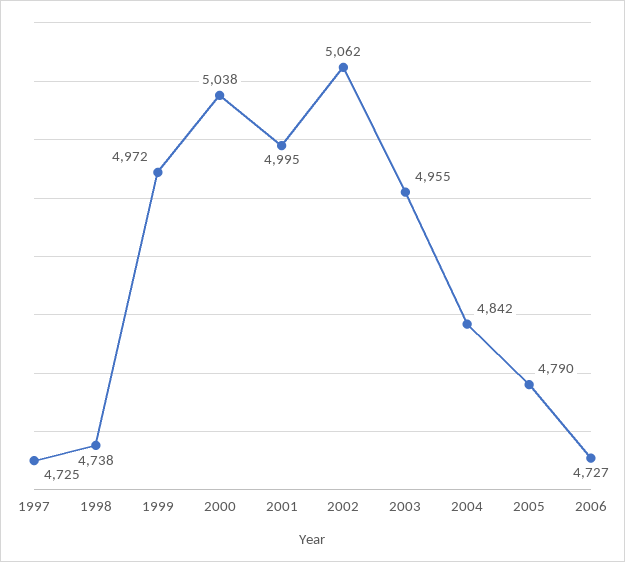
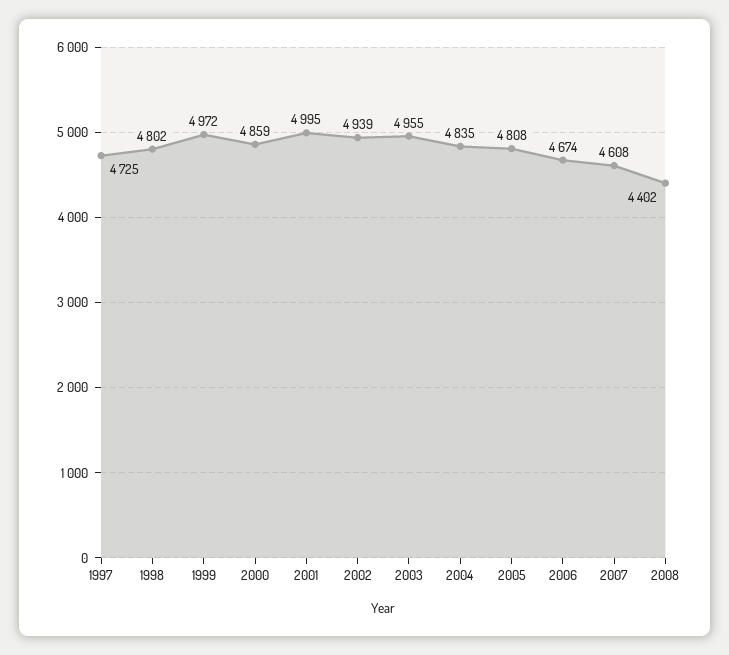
1998: 4738 -> 4802
2000: 5038 -> 4859
2002: 5062 -> 4939
2004: 4842 -> 4835
2005: 4790 -> 4808
2006: 4727 -> 4674
2007: none -> 4608
2008: none -> 4402

